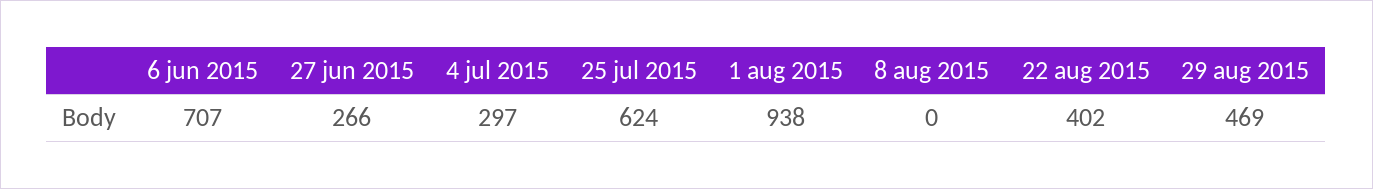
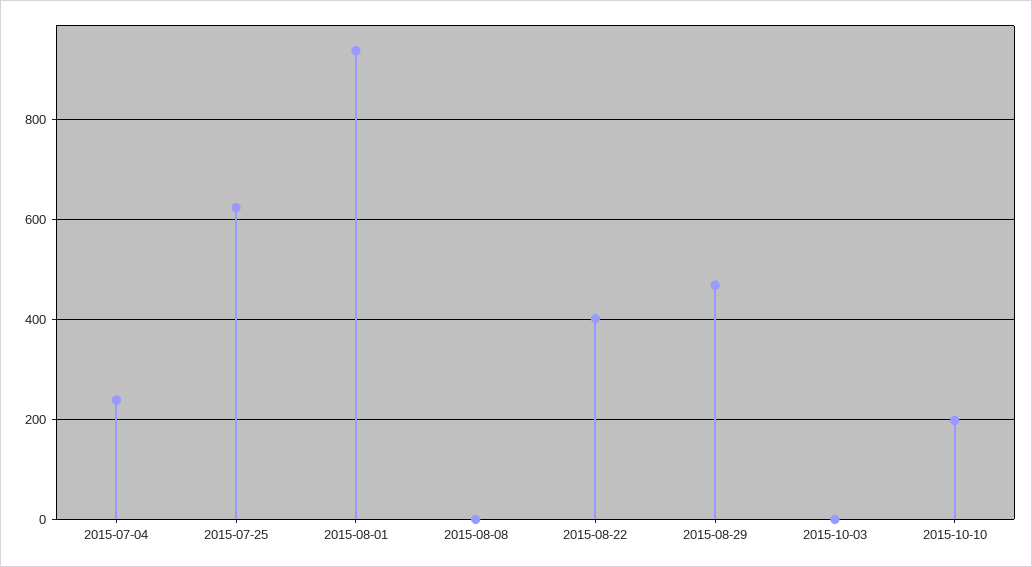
6 jun 2015: 707 -> none
27 jun 2015: 266 -> none
4 jul 2015: 297 -> 240
2015-10-03: none -> 0
2015-10-10: none -> 200

